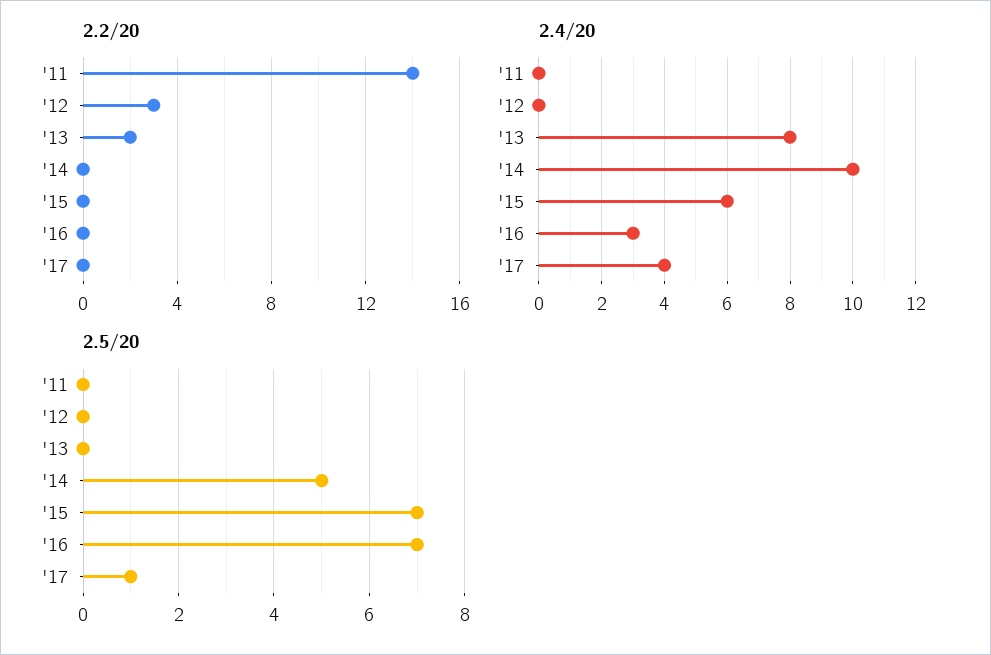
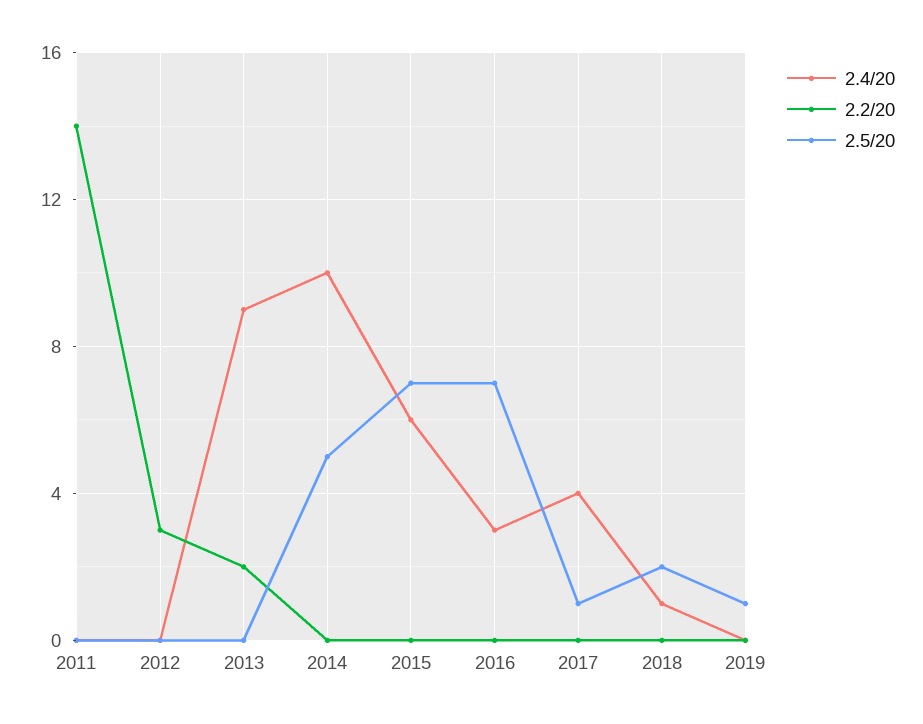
2.4/20, '13: 8 -> 9
2.4/20, 2018: none -> 1
2.2/20, 2018: none -> 0
2.5/20, 2018: none -> 2
2.4/20, 2019: none -> 0
2.2/20, 2019: none -> 0
2.5/20, 2019: none -> 1

